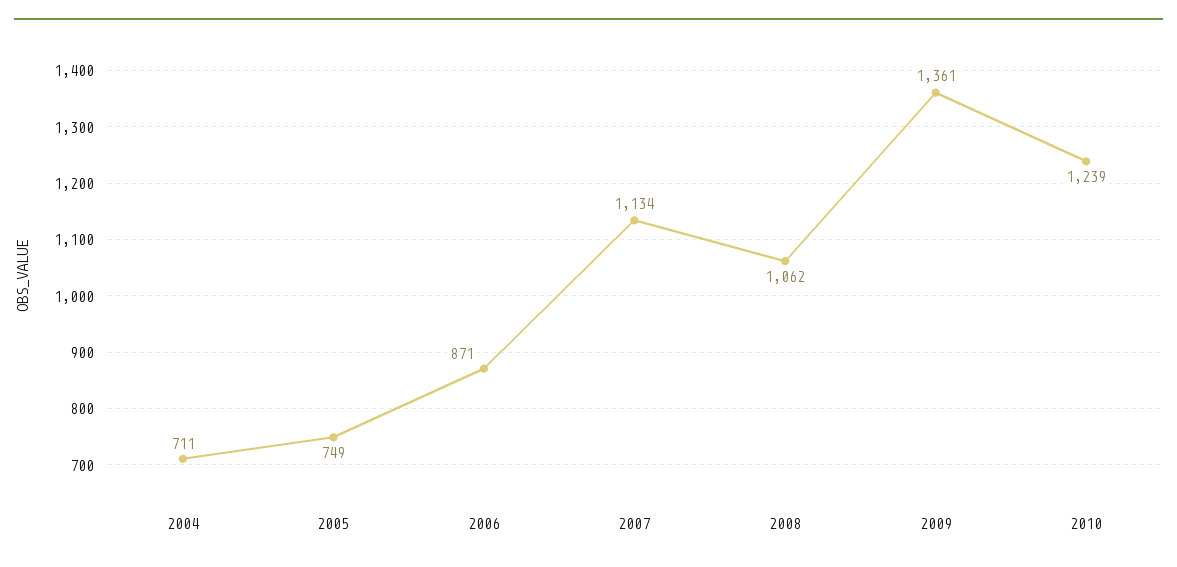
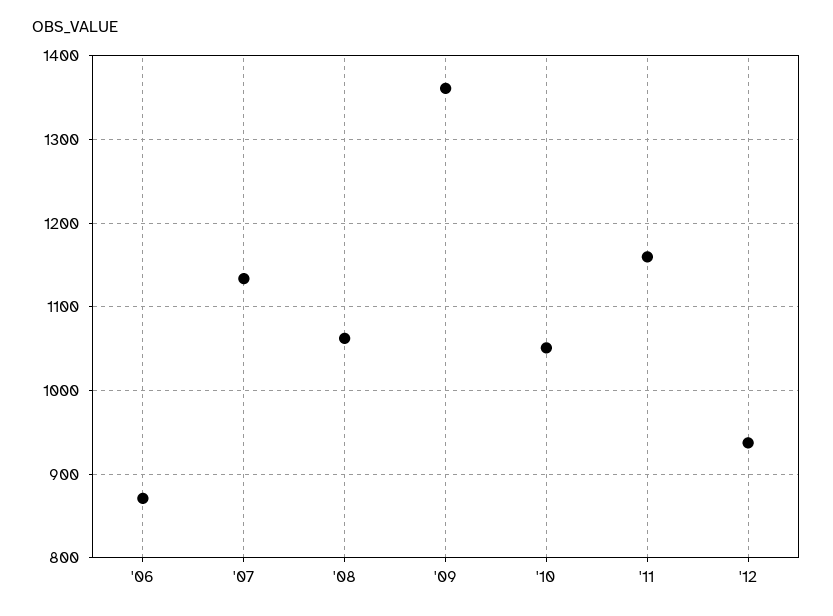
2004: 711 -> none
2005: 749 -> none
2010: 1239 -> 1050
'11: none -> 1160
'12: none -> 940

